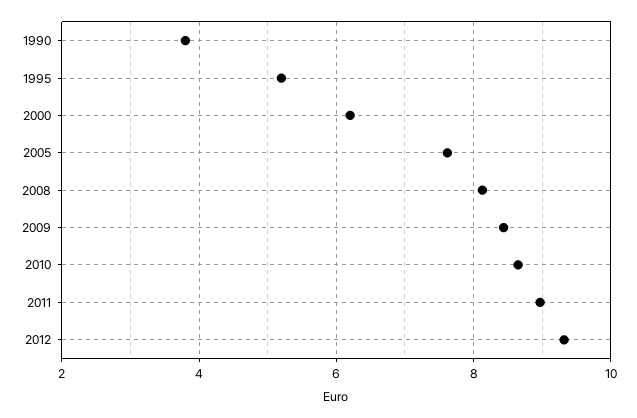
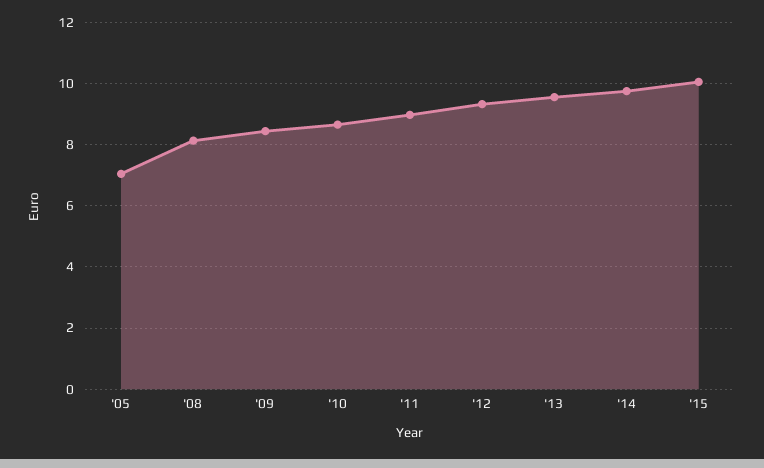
1990: 3.8 -> none
1995: 5.2 -> none
2000: 6.2 -> none
2005: 7.6 -> 7
'13: none -> 9.6
'14: none -> 9.8
'15: none -> 10

